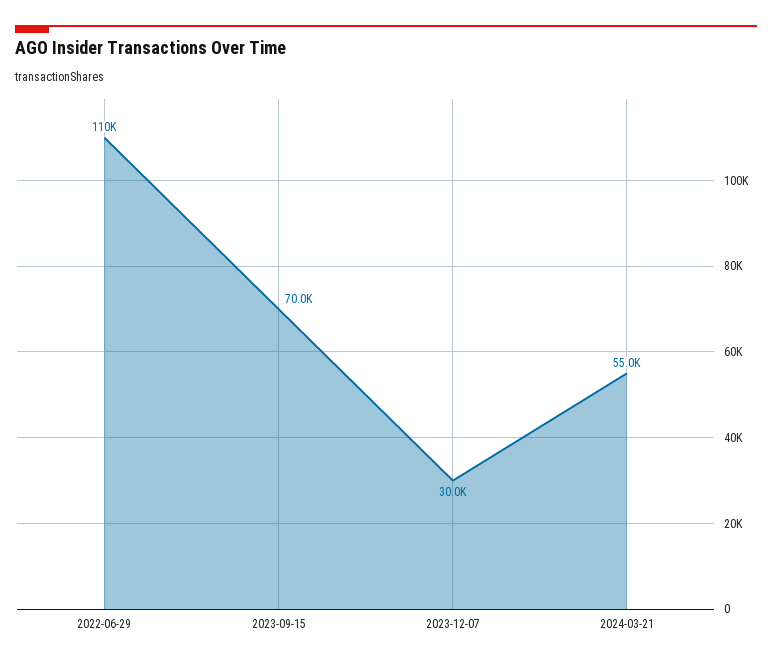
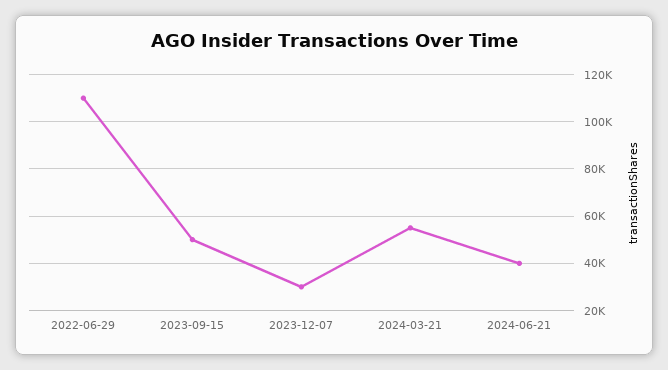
2023-09-15: 70000 -> 50000
2024-06-21: none -> 40000

